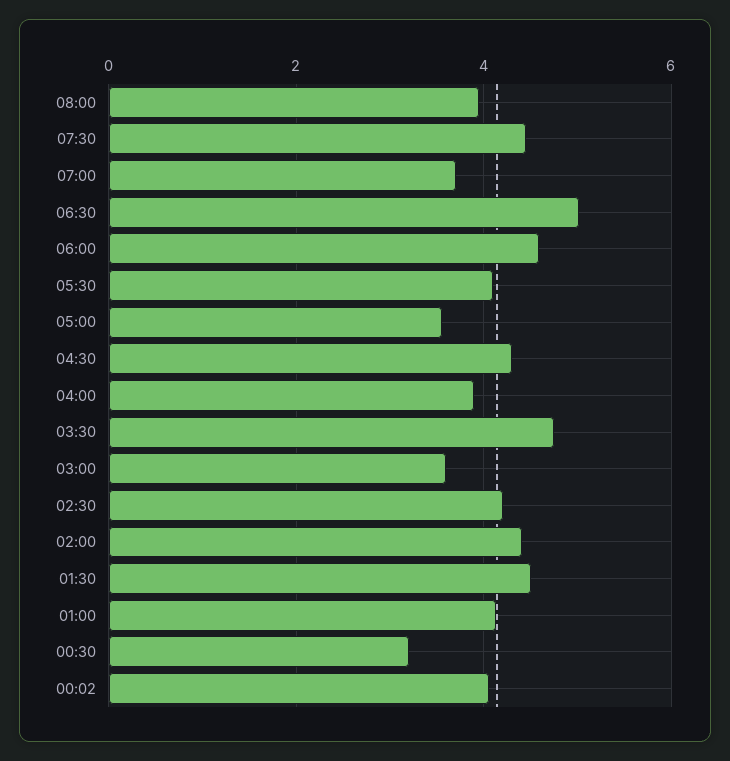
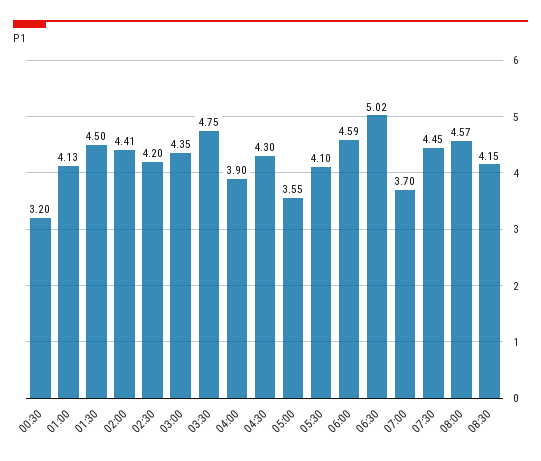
08:00: 4 -> 4.57
03:00: 3.6 -> 4.35
00:02: 4 -> none
08:30: none -> 4.15

